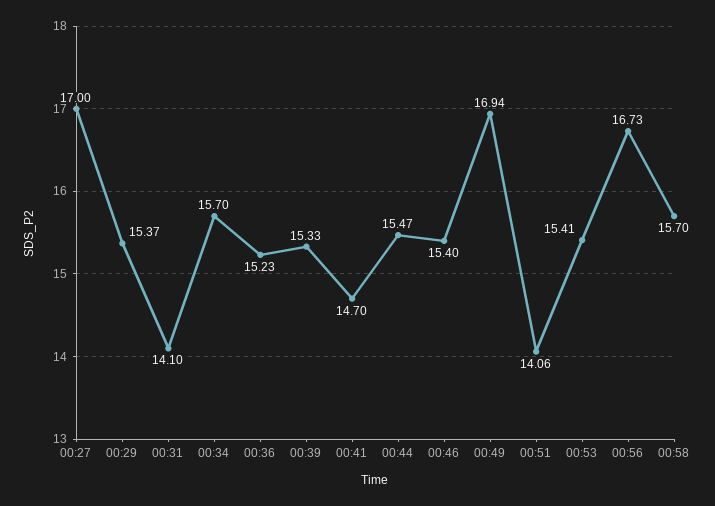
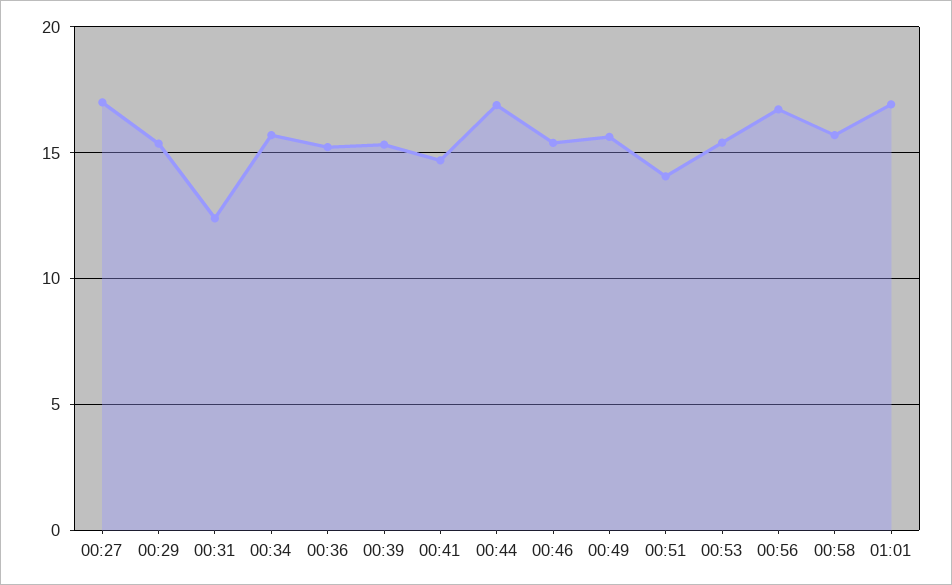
00:31: 14.1 -> 12.5
00:44: 15.47 -> 17
00:49: 16.94 -> 15.5
01:01: none -> 17

